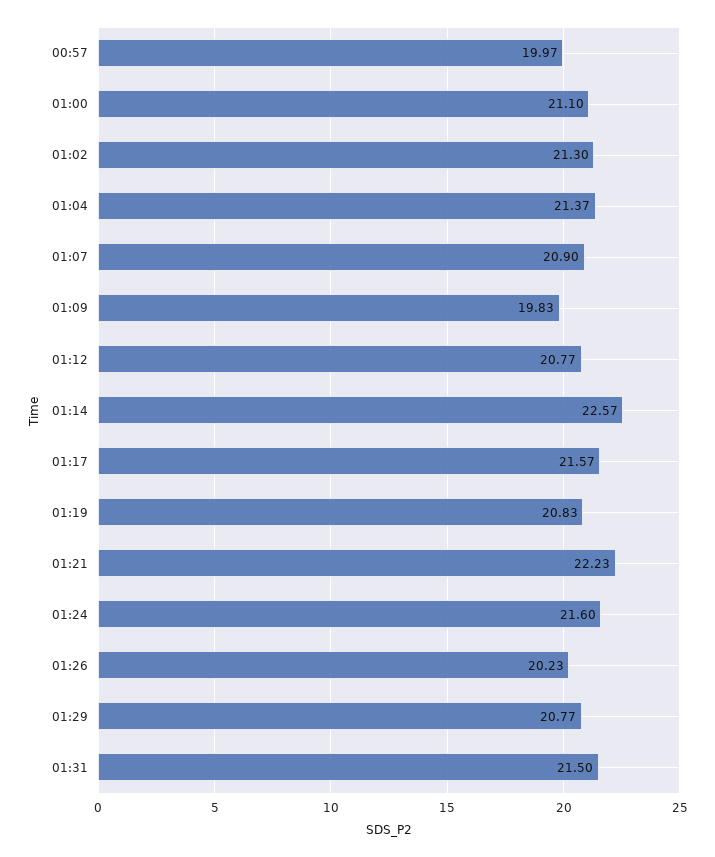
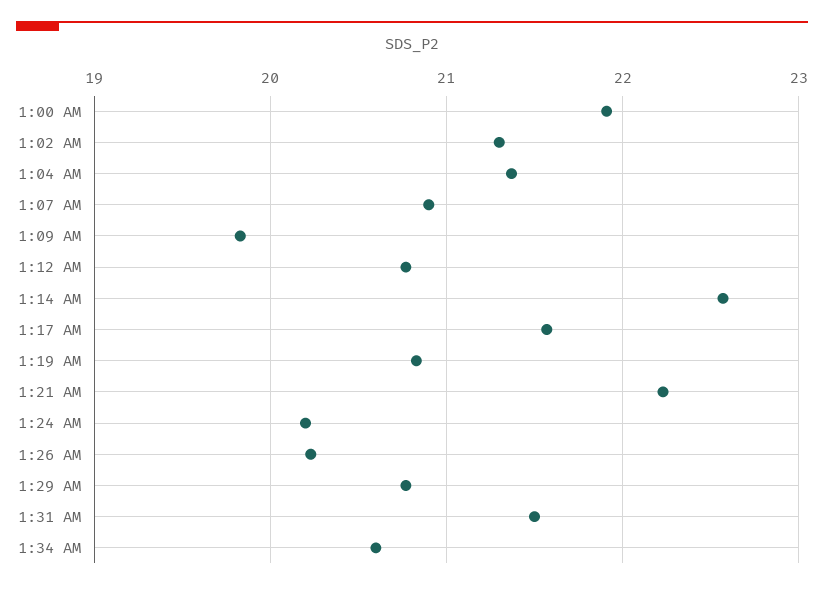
00:57: 19.97 -> none
01:00: 21.1 -> 21.9
01:24: 21.6 -> 20.2
1:34 AM: none -> 20.6

